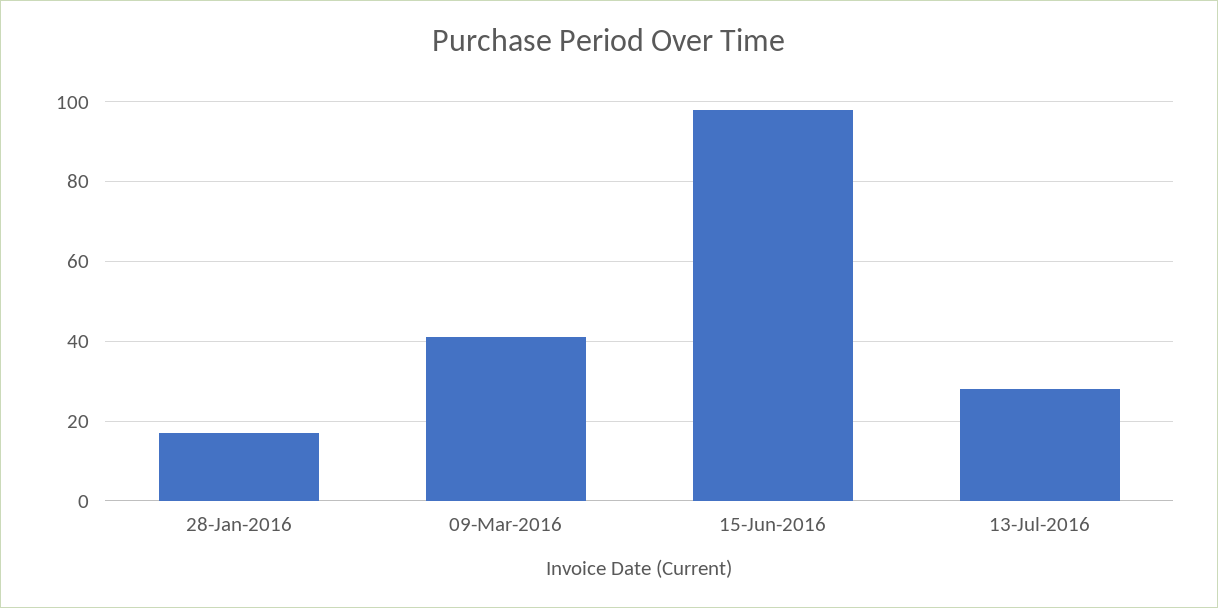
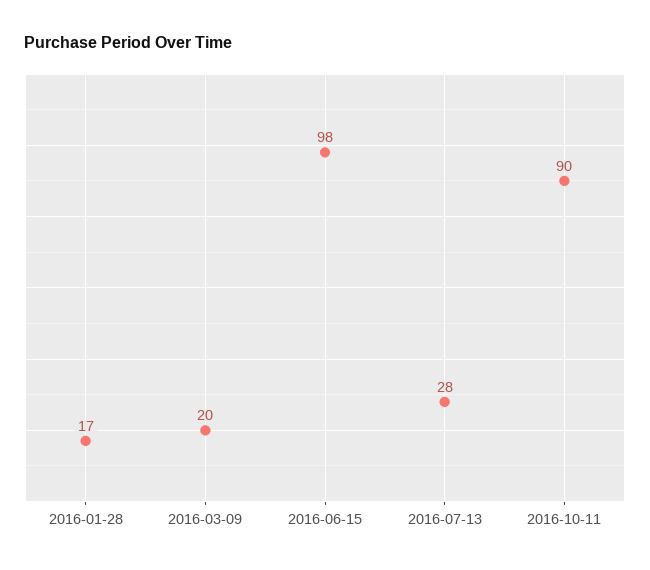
09-Mar-2016: 40 -> 20
2016-10-11: none -> 90

